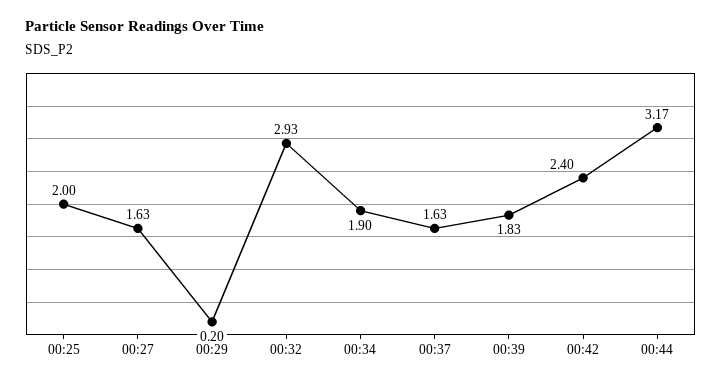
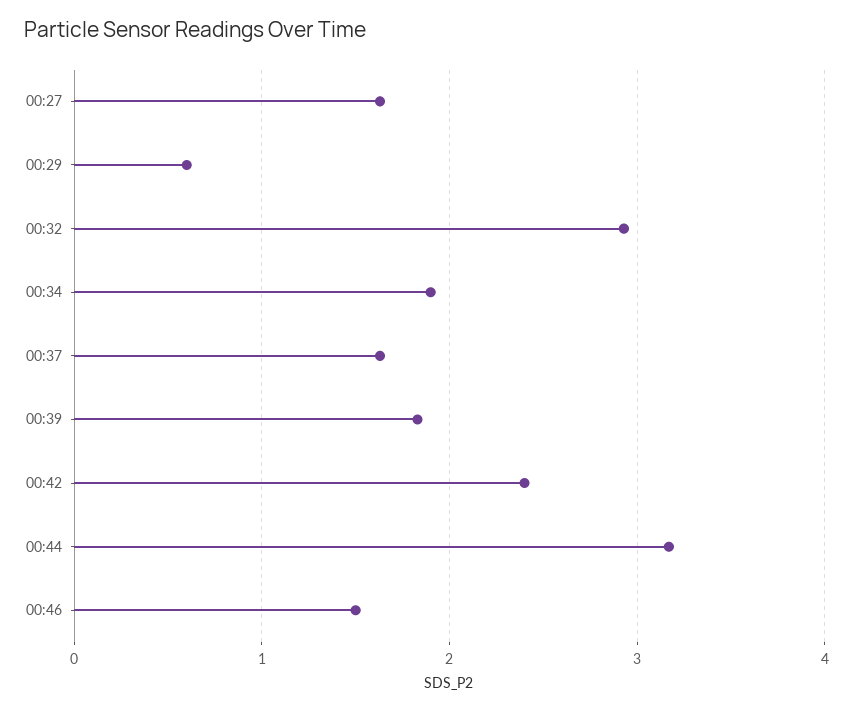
00:25: 2 -> none
00:29: 0.2 -> 0.6
00:46: none -> 1.5

